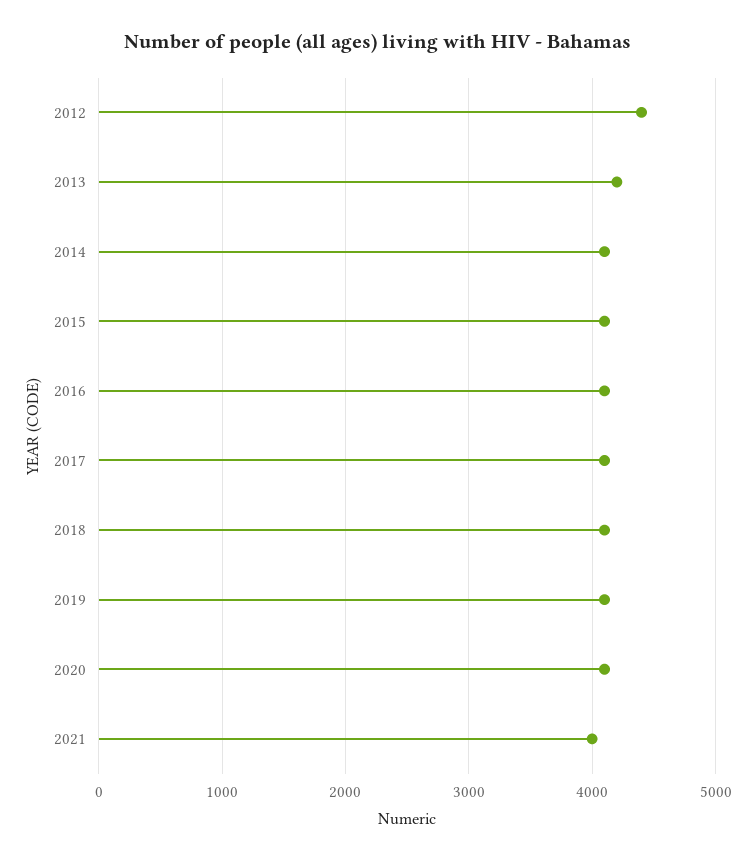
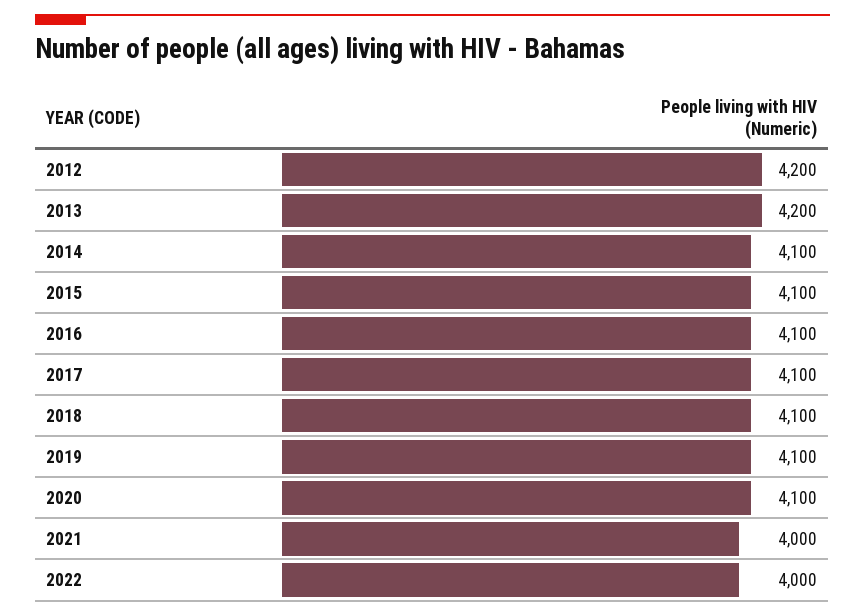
2012: 4400 -> 4200
2022: none -> 4000

